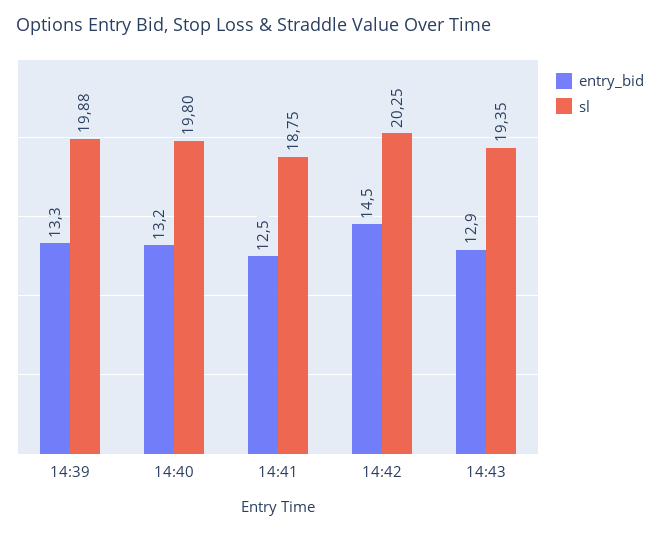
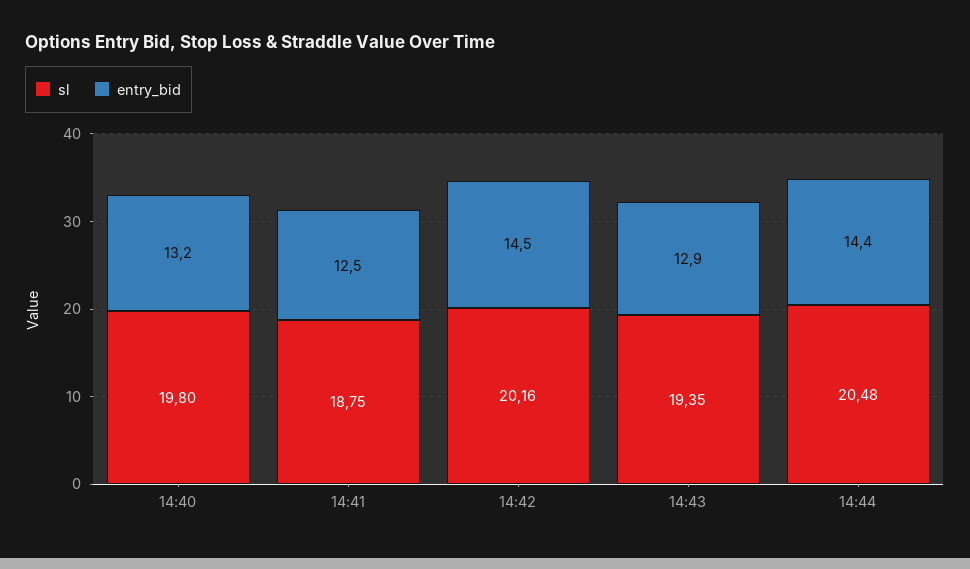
entry_bid, 14:39: 13.3 -> none
sl, 14:39: 19.88 -> none
sl, 14:42: 20.25 -> 20.16
sl, 14:44: none -> 20.48
entry_bid, 14:44: none -> 14.4

